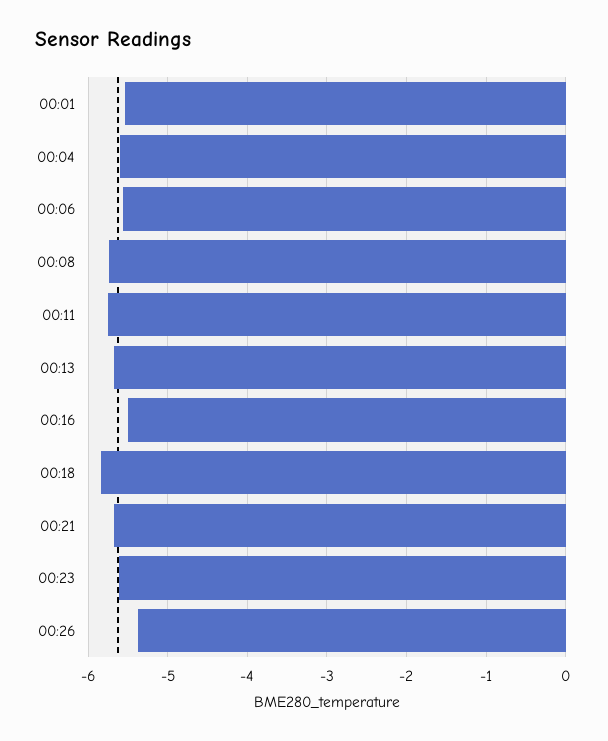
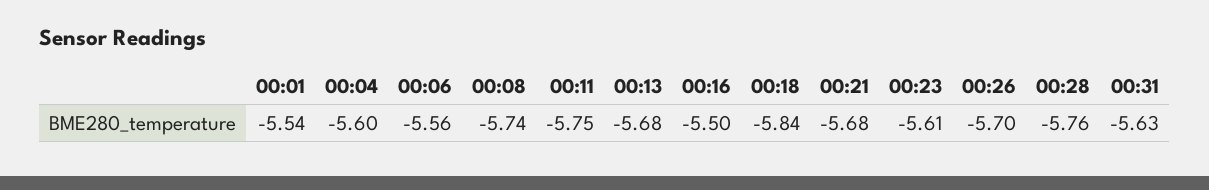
00:26: -5.4 -> -5.7
00:28: none -> -5.76
00:31: none -> -5.63

